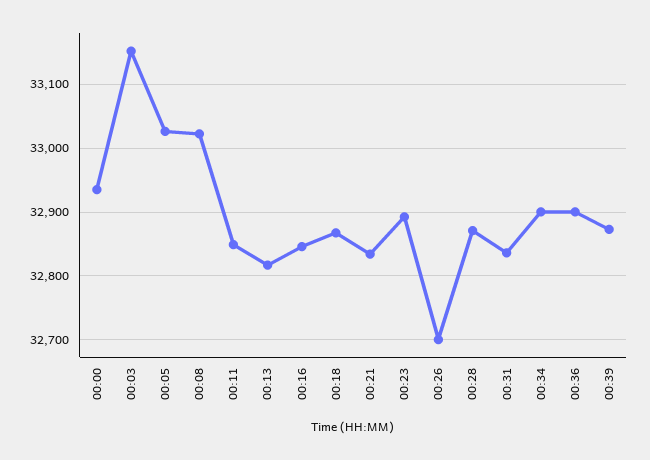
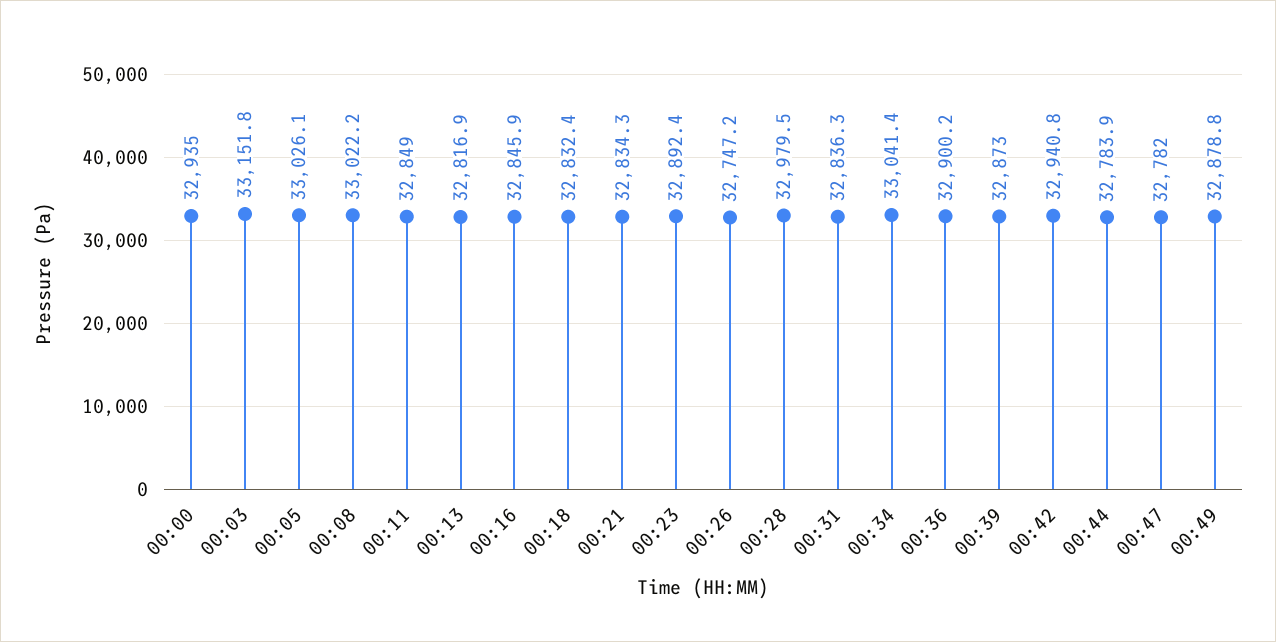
00:18: 32870 -> 32832.4
00:26: 32700 -> 32747.2
00:28: 32870 -> 32979.5
00:34: 32900 -> 33041.4
00:42: none -> 32940.8
00:44: none -> 32783.9
00:47: none -> 32782
00:49: none -> 32878.8

